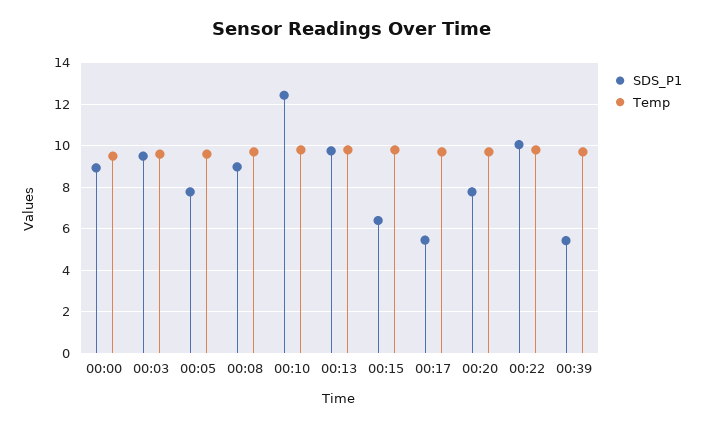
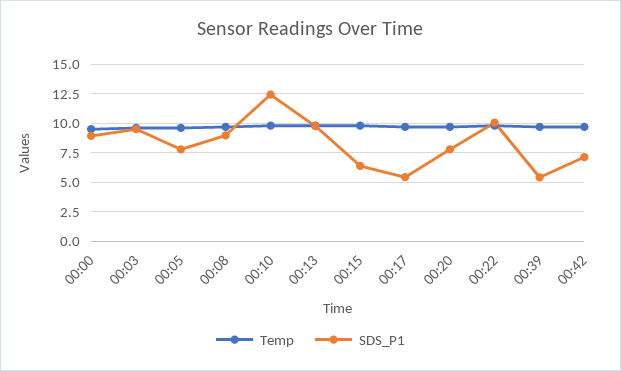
Temp, 00:42: none -> 10
SDS_P1, 00:42: none -> 7.5

